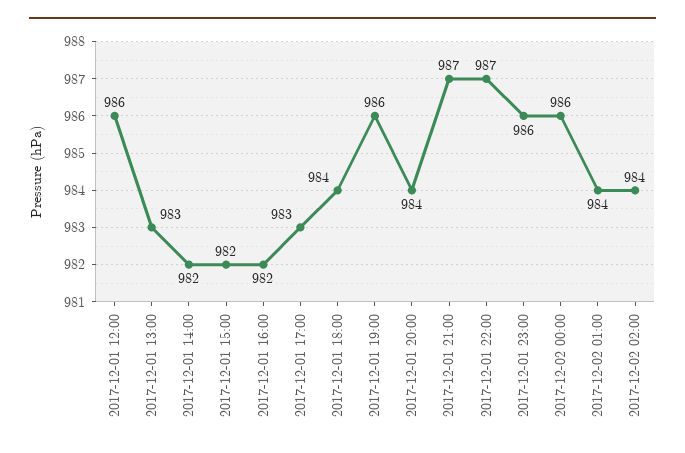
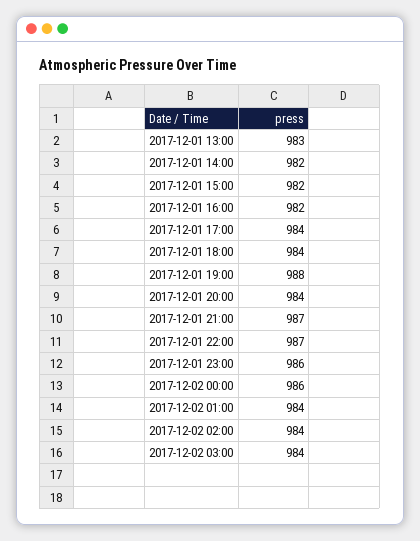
2017-12-01 12:00: 986 -> none
2017-12-01 17:00: 983 -> 984
2017-12-01 19:00: 986 -> 988
2017-12-02 03:00: none -> 984

